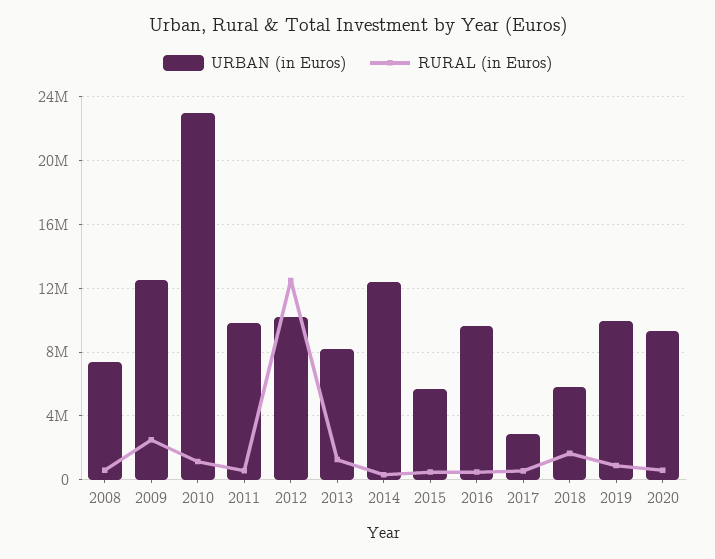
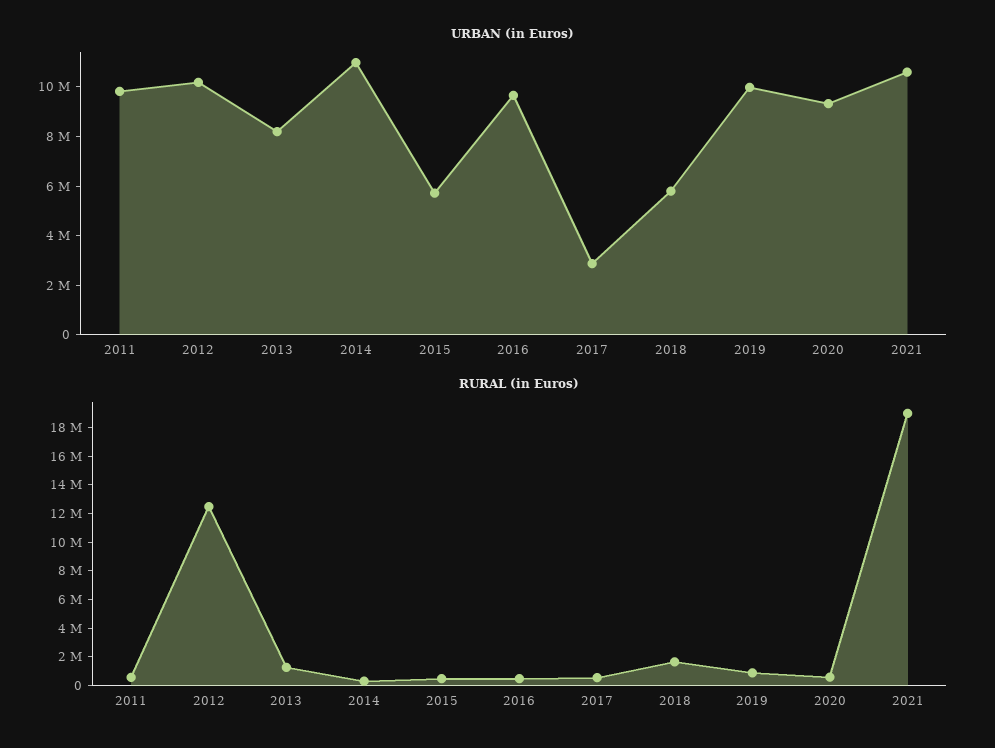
URBAN (in Euros), 2008: 7500000 -> none
RURAL (in Euros), 2008: 500000 -> none
URBAN (in Euros), 2009: 12500000 -> none
RURAL (in Euros), 2009: 2500000 -> none
URBAN (in Euros), 2010: 23000000 -> none
RURAL (in Euros), 2010: 1000000 -> none
URBAN (in Euros), 2014: 12500000 -> 11000000
URBAN (in Euros), 2021: none -> 10500000
RURAL (in Euros), 2021: none -> 19000000

